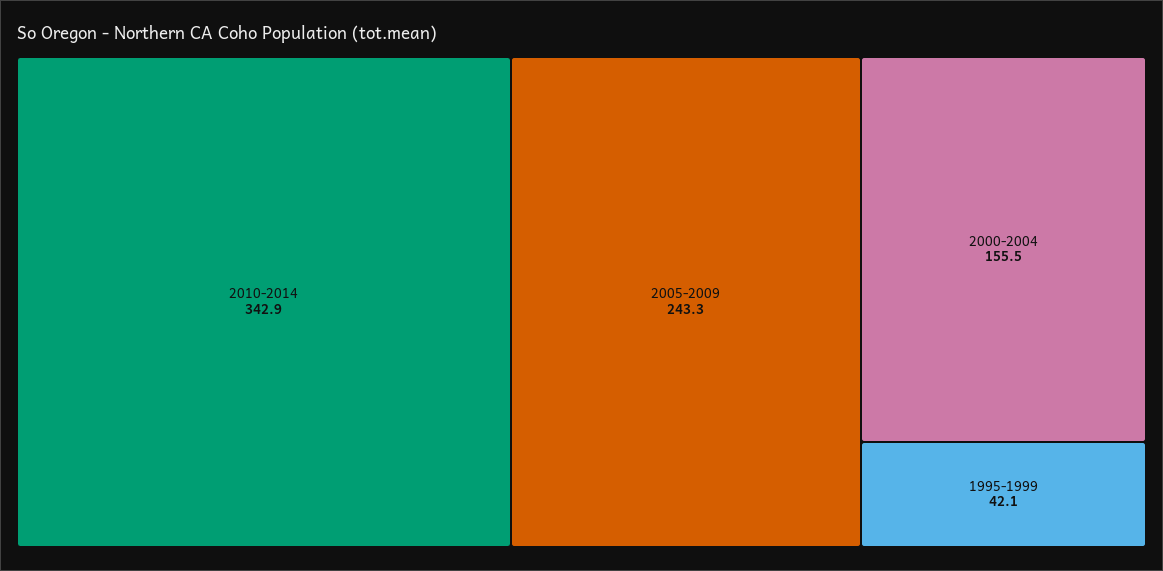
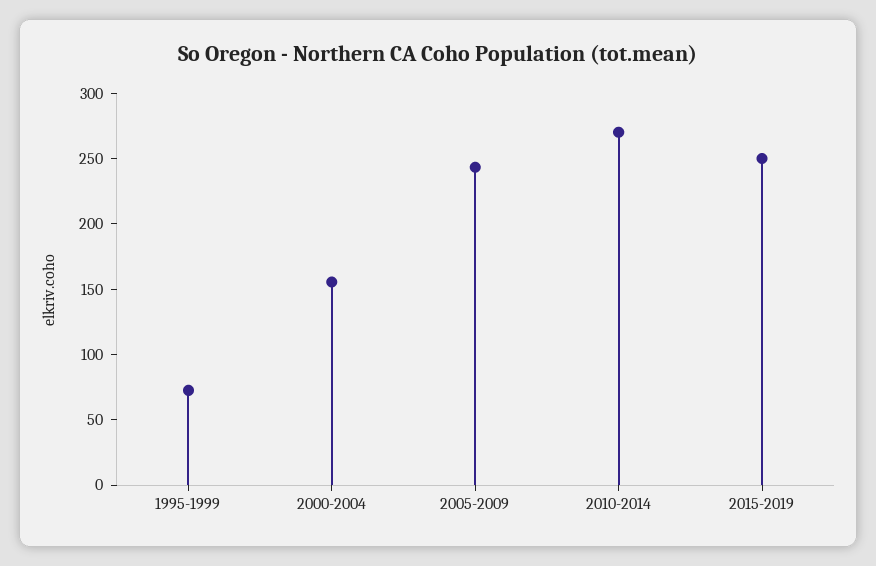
2010-2014: 342.9 -> 270
1995-1999: 42.1 -> 70
2015-2019: none -> 250

